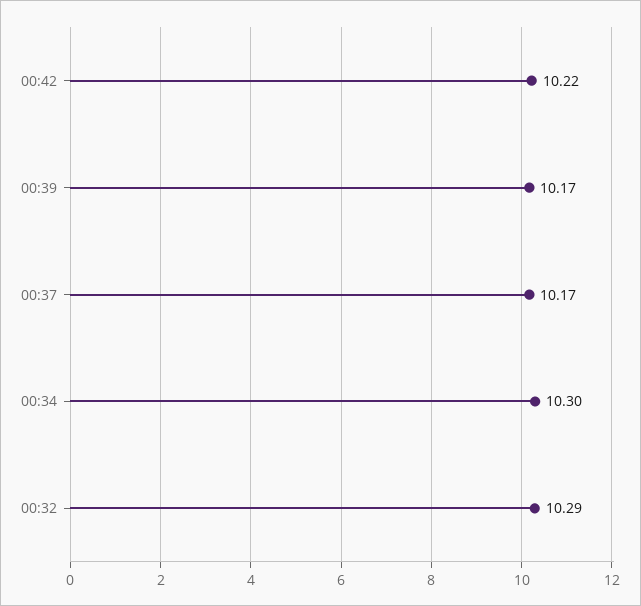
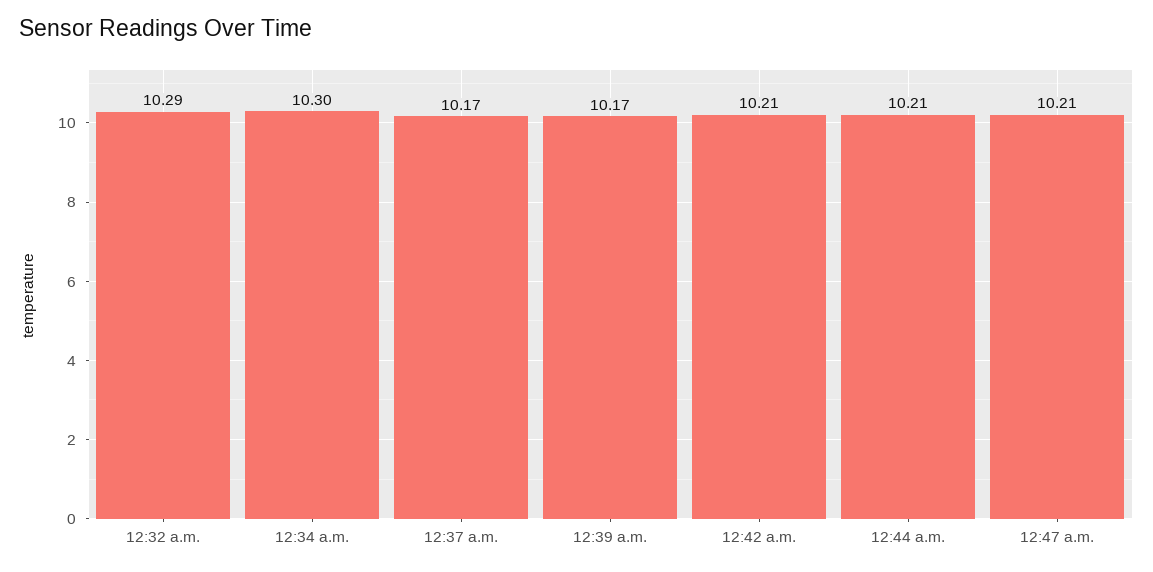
00:42: 10.22 -> 10.21
12:44 a.m.: none -> 10.21
12:47 a.m.: none -> 10.21

